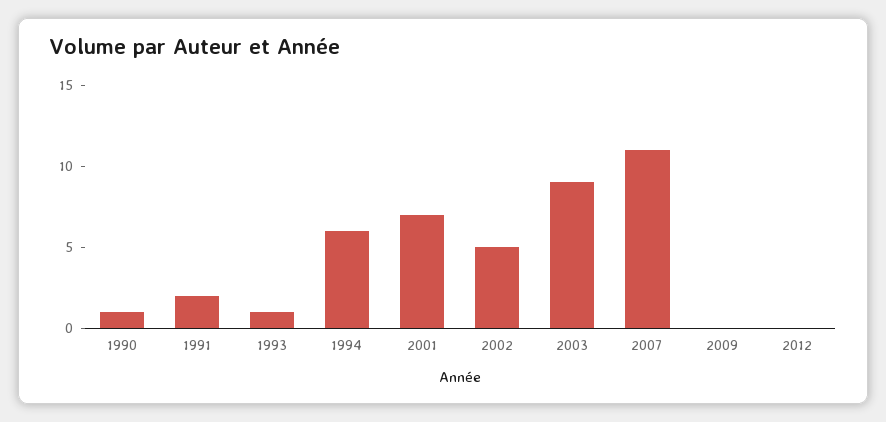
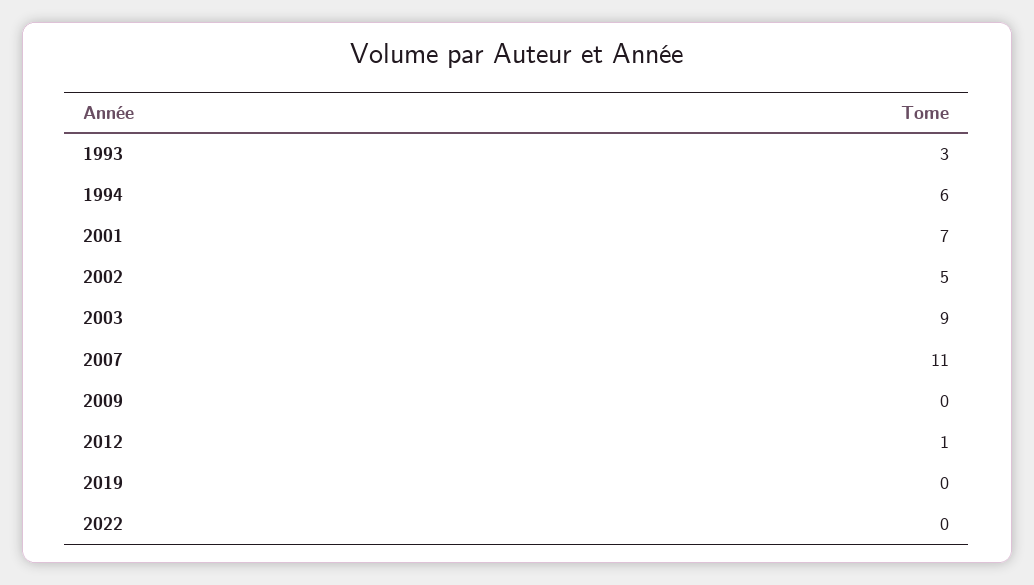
1990: 1 -> none
1991: 2 -> none
1993: 1 -> 3
2012: 0 -> 1
2019: none -> 0
2022: none -> 0

